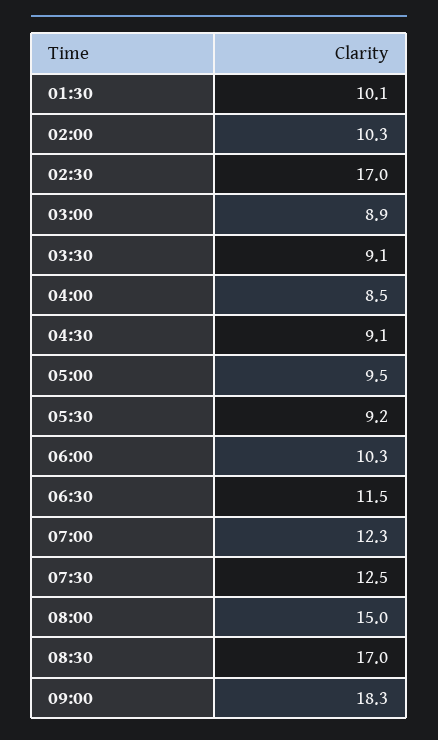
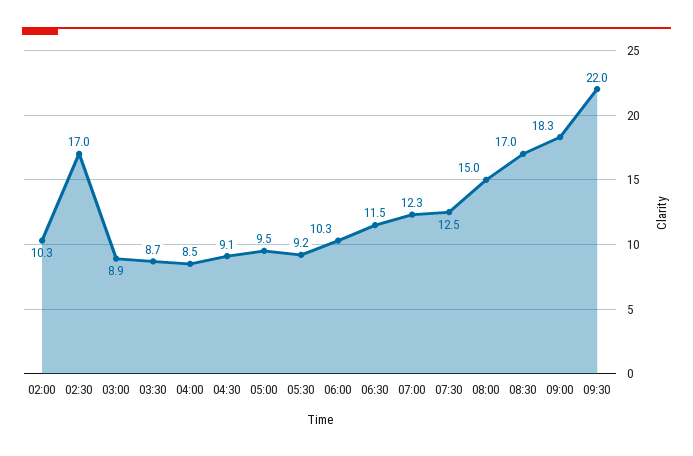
01:30: 10.1 -> none
03:30: 9.1 -> 8.7
09:30: none -> 22

